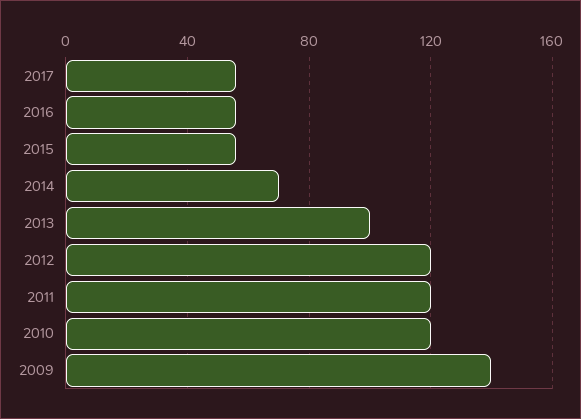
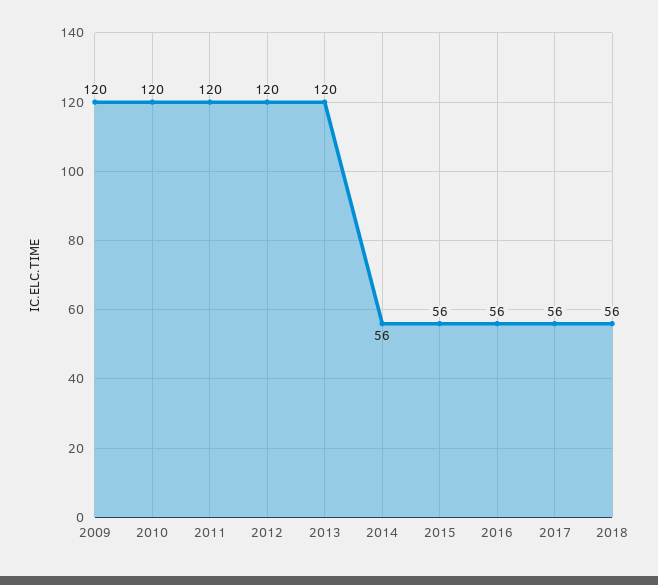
2014: 70 -> 56
2013: 100 -> 120
2009: 140 -> 120
2018: none -> 56

